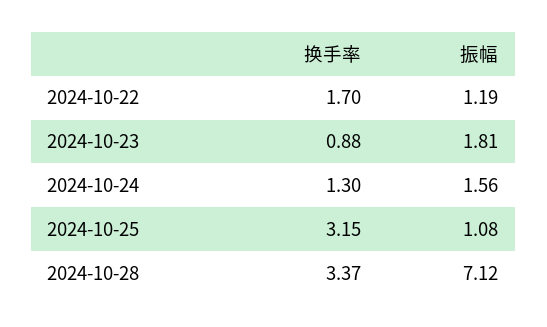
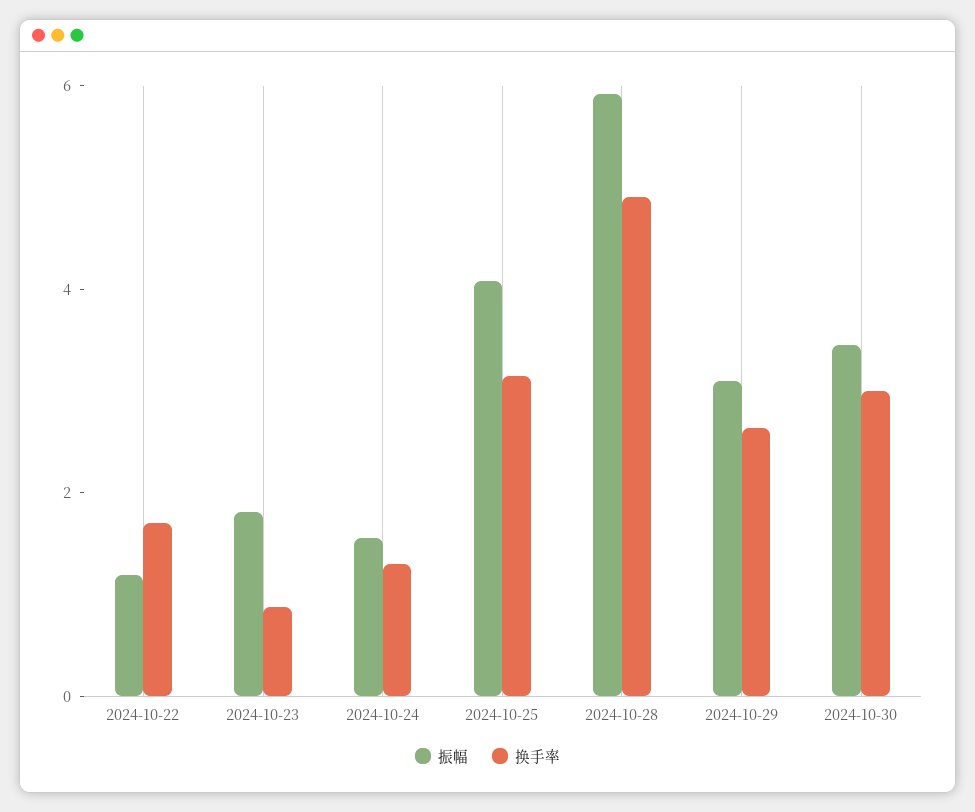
振幅, 2024-10-25: 1.08 -> 4
换手率, 2024-10-28: 3.37 -> 5
振幅, 2024-10-28: 7.12 -> 6
振幅, 2024-10-29: none -> 3
换手率, 2024-10-29: none -> 2.5
振幅, 2024-10-30: none -> 3.5
换手率, 2024-10-30: none -> 3

